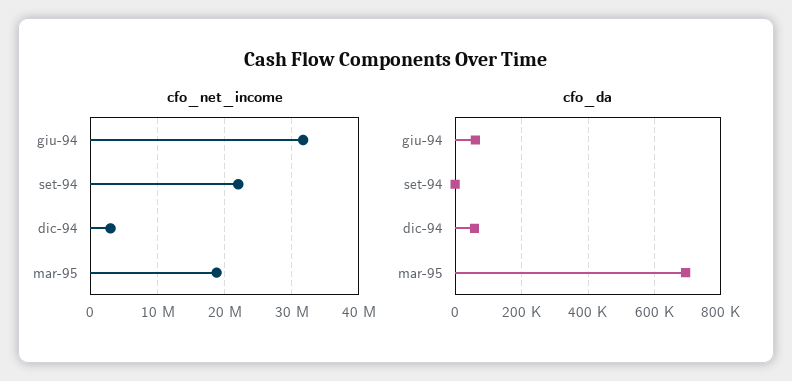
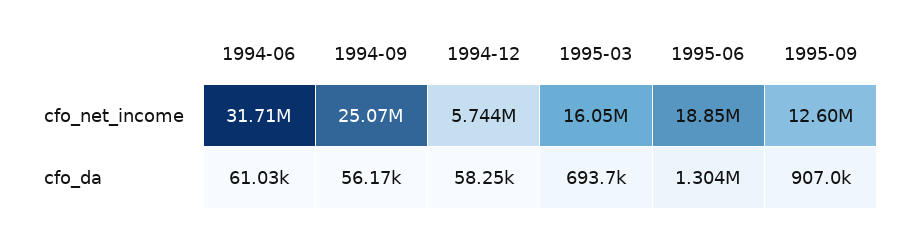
cfo_net_income, set-94: 22000000 -> 25070000
cfo_net_income, dic-94: 3000000 -> 5744000
cfo_net_income, mar-95: 19000000 -> 16050000
cfo_da, set-94: 0 -> 56170
cfo_net_income, 1995-06: none -> 18850000
cfo_net_income, 1995-09: none -> 12600000
cfo_da, 1995-06: none -> 1304000
cfo_da, 1995-09: none -> 907000

